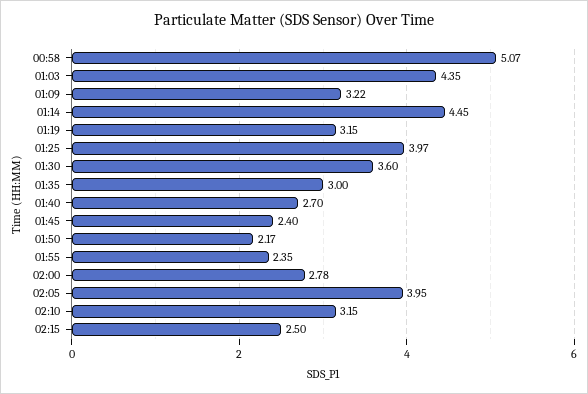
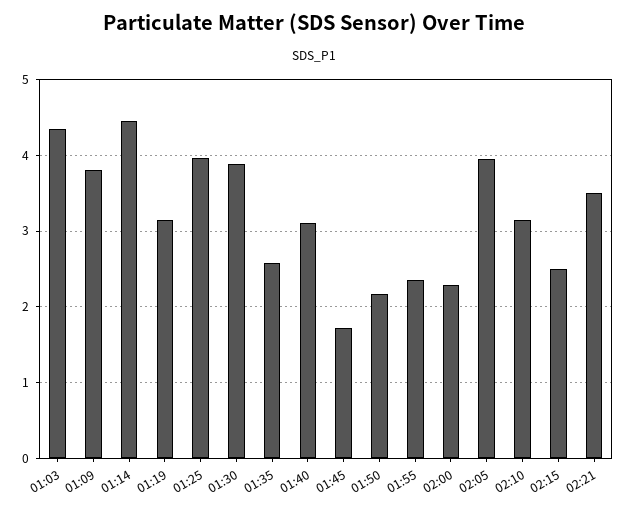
00:58: 5.07 -> none
01:09: 3.22 -> 3.8
01:30: 3.6 -> 3.9
01:35: 3 -> 2.6
01:40: 2.7 -> 3.1
01:45: 2.4 -> 1.7
02:00: 2.78 -> 2.3
02:21: none -> 3.5

